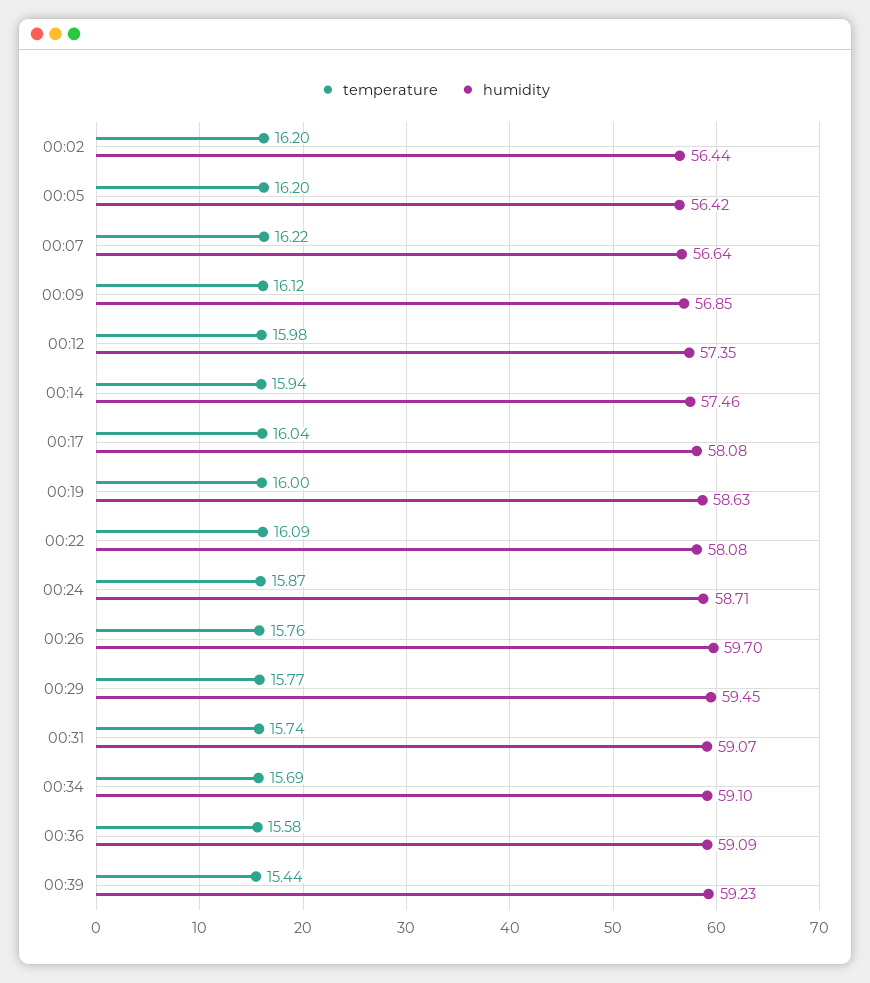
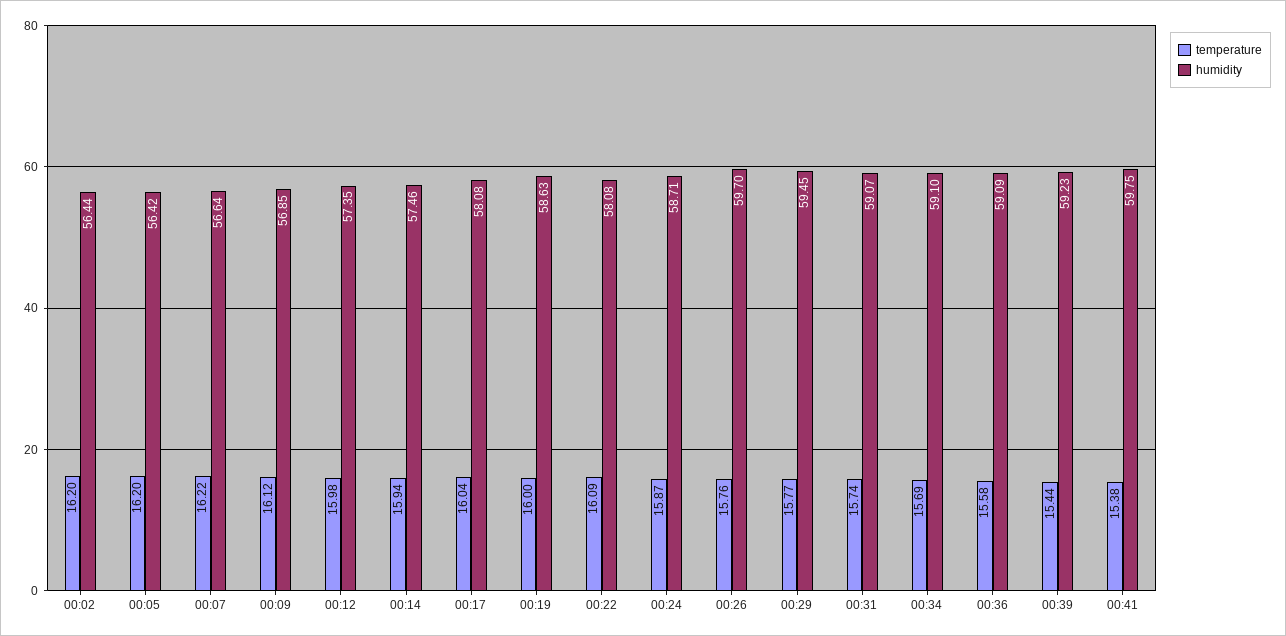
temperature, 00:41: none -> 15.38
humidity, 00:41: none -> 59.75

